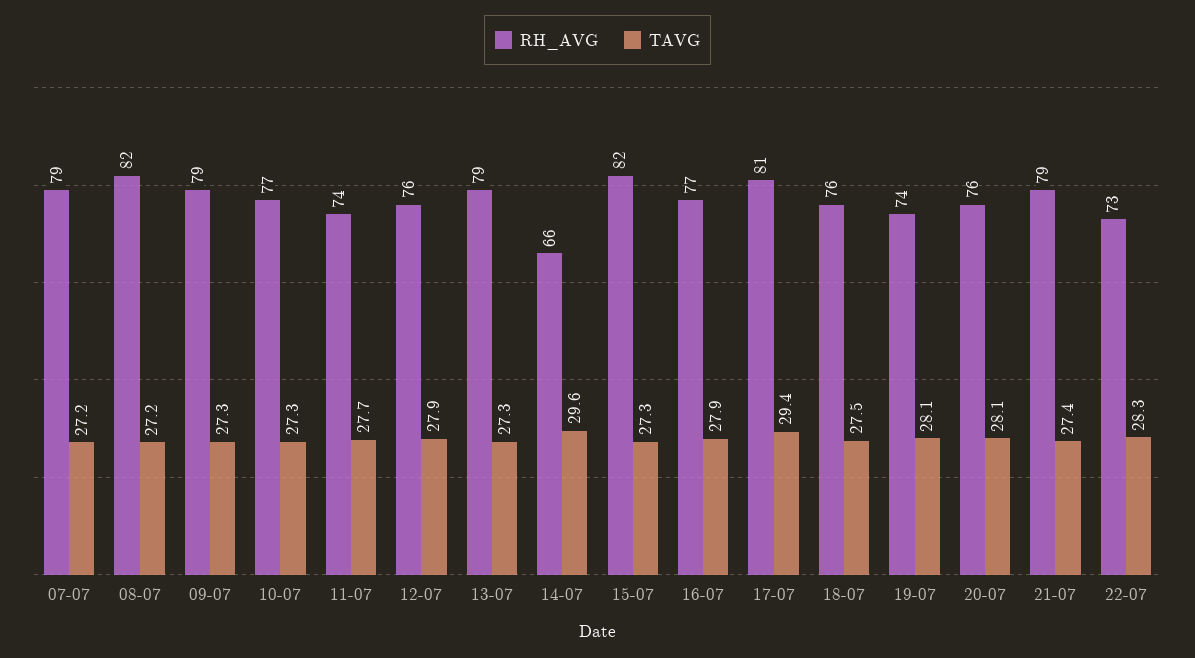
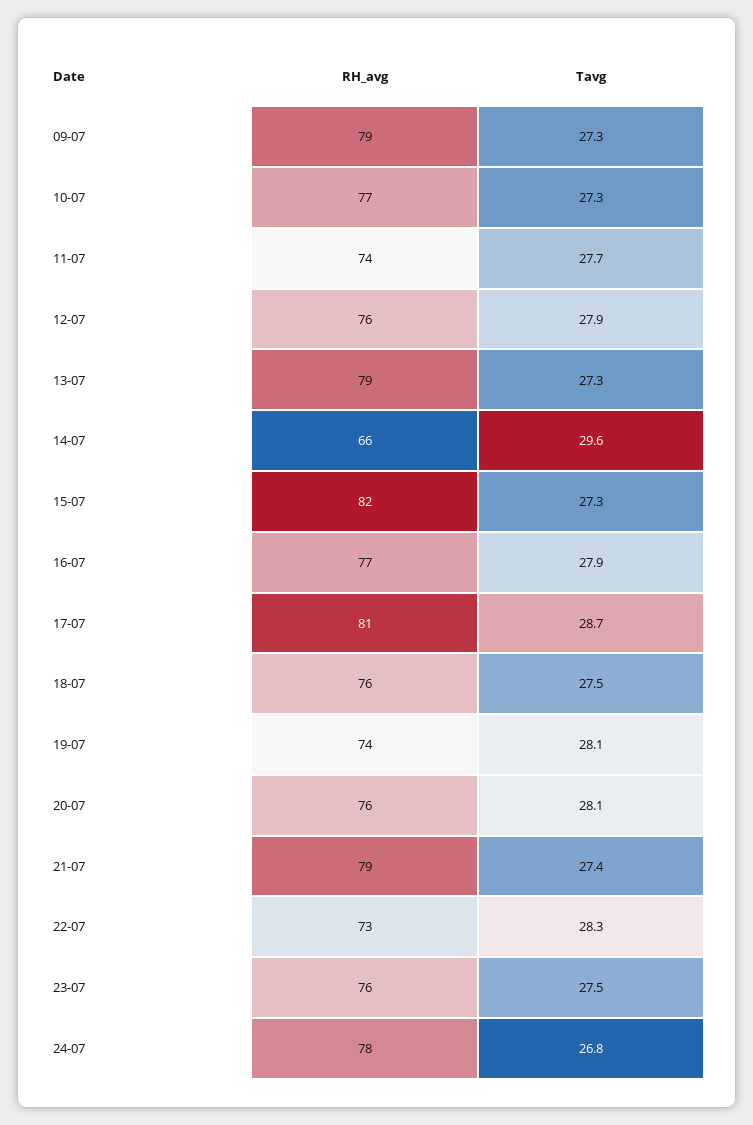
RH_AVG, 07-07: 79 -> none
TAVG, 07-07: 27.2 -> none
RH_AVG, 08-07: 82 -> none
TAVG, 08-07: 27.2 -> none
TAVG, 17-07: 29.4 -> 28.7
RH_AVG, 23-07: none -> 76
TAVG, 23-07: none -> 27.5
RH_AVG, 24-07: none -> 78
TAVG, 24-07: none -> 26.8

